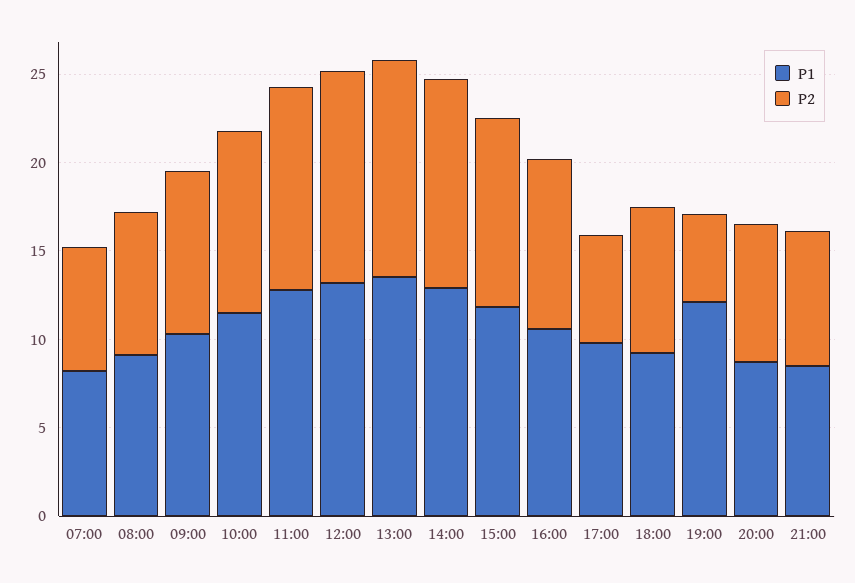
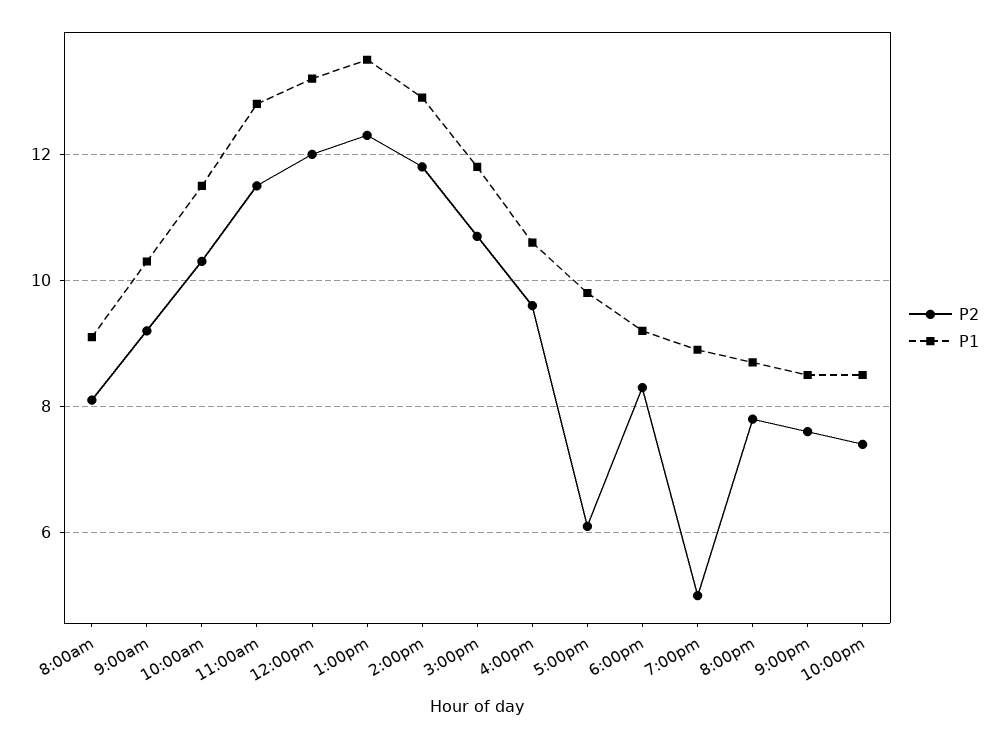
P1, 07:00: 8 -> none
P2, 07:00: 7 -> none
P1, 19:00: 12 -> 9
P2, 10:00pm: none -> 7.5
P1, 10:00pm: none -> 8.5

